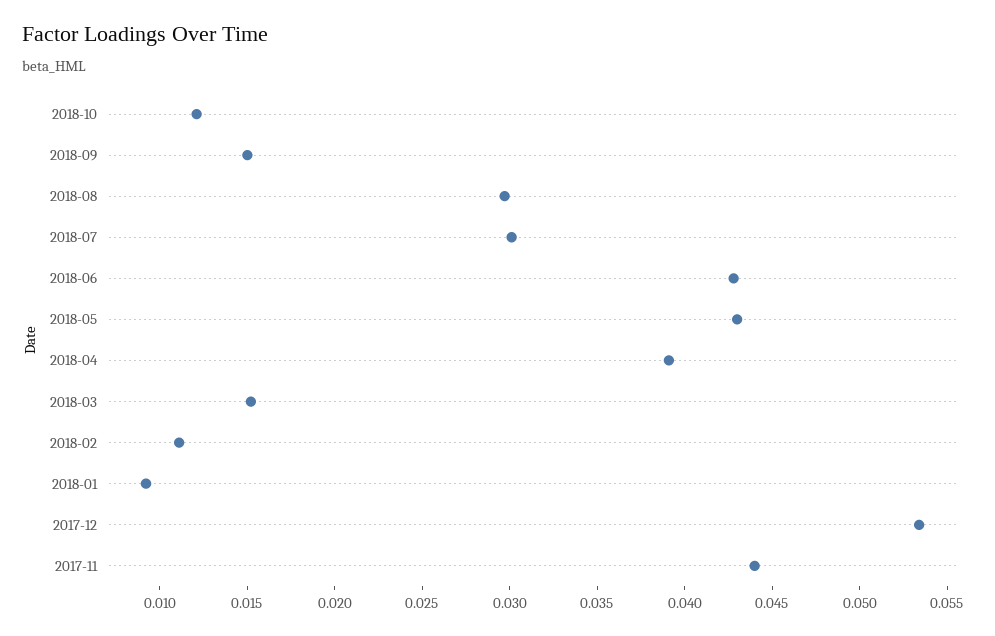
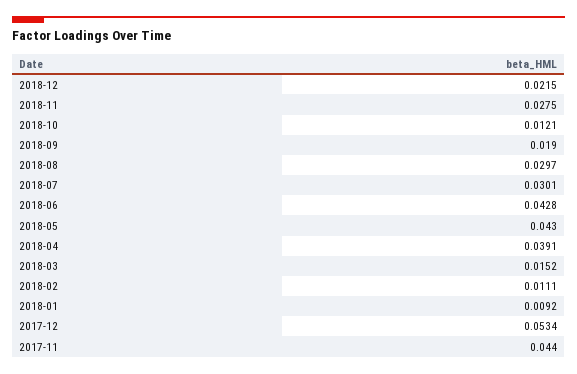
2018-09: 0.015 -> 0.019
2018-12: none -> 0.0215
2018-11: none -> 0.0275

